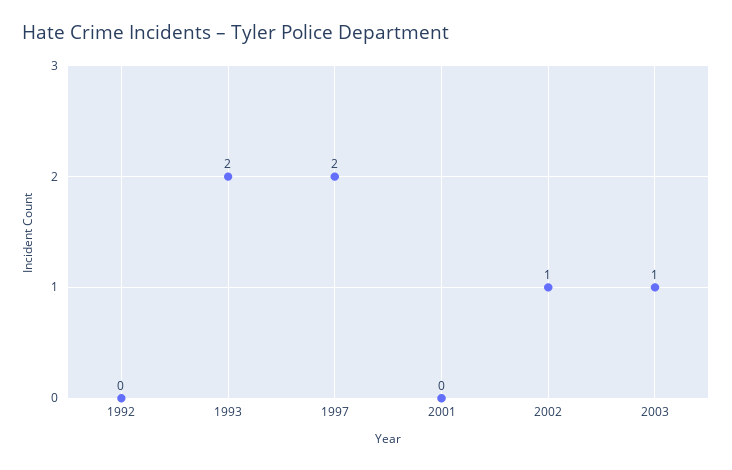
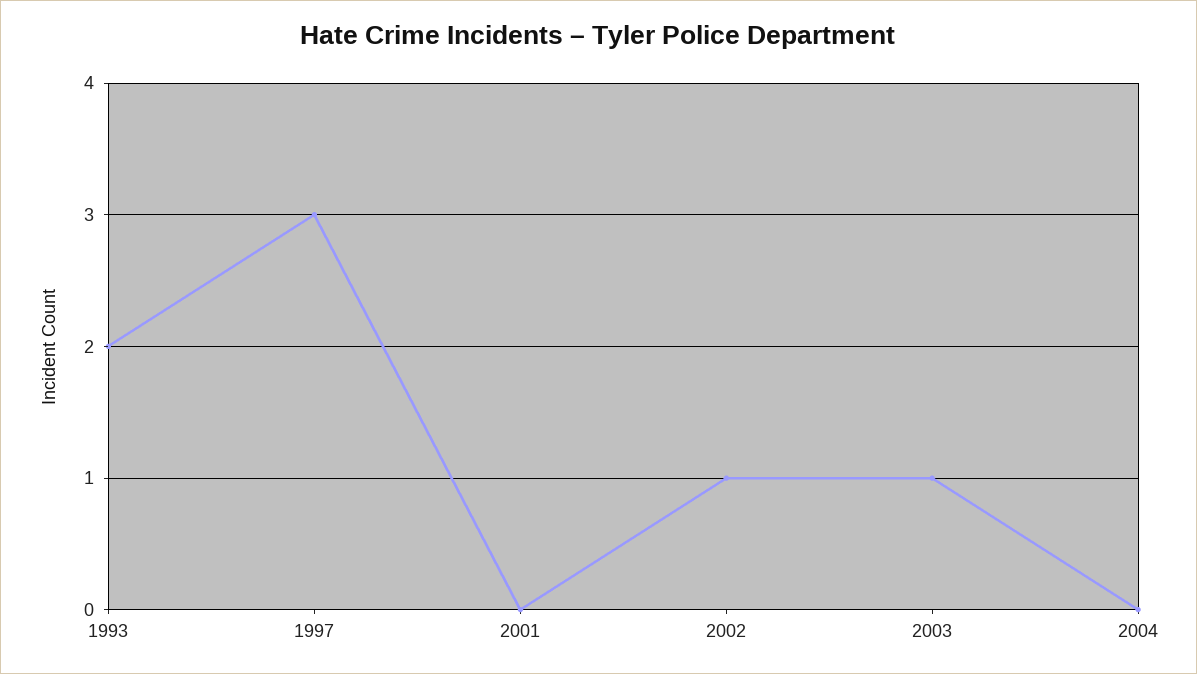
1992: 0 -> none
1997: 2 -> 3
2004: none -> 0

